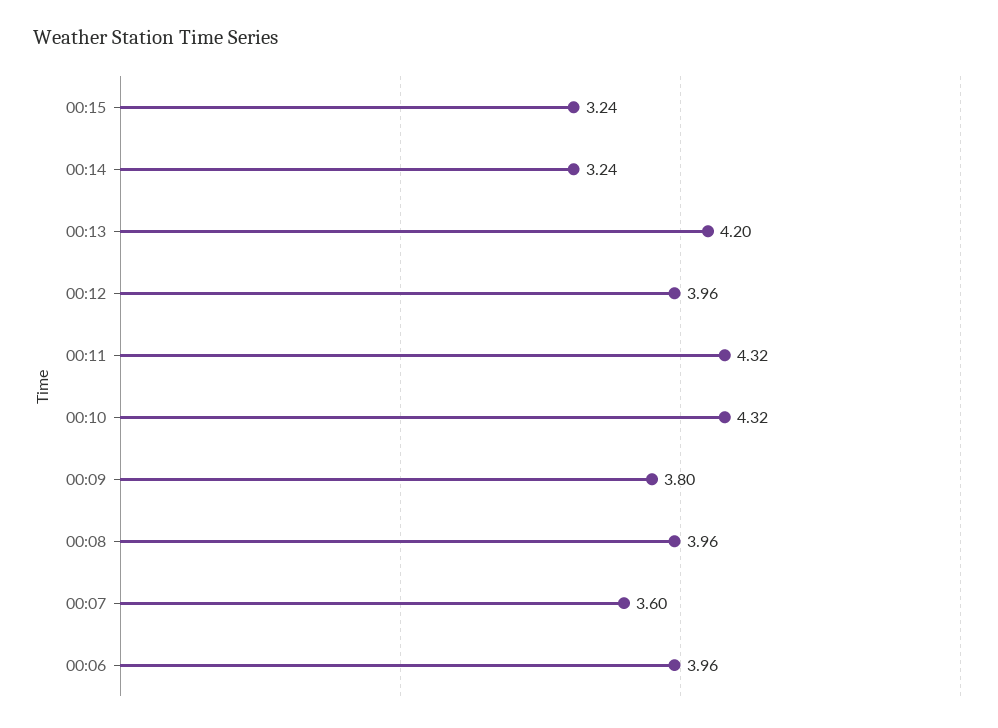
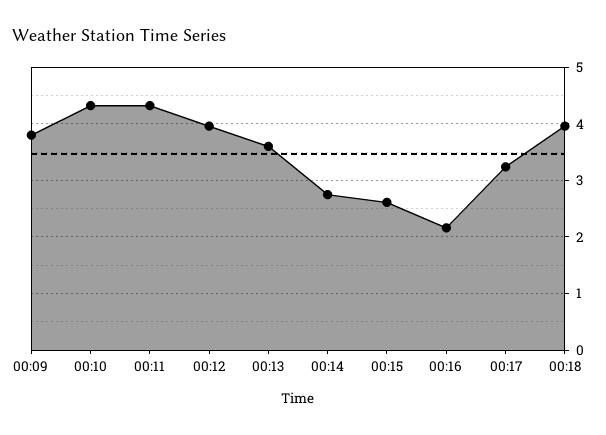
00:15: 3.24 -> 2.6
00:14: 3.24 -> 2.8
00:13: 4.2 -> 3.6
00:08: 3.96 -> none
00:07: 3.6 -> none
00:06: 3.96 -> none
00:16: none -> 2.2
00:17: none -> 3.2
00:18: none -> 4

